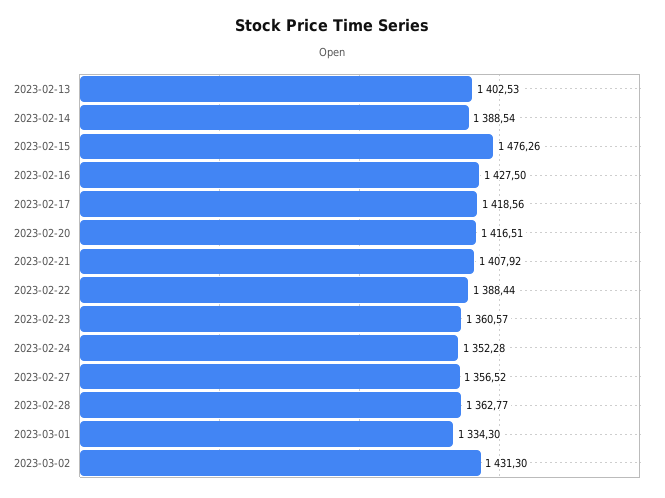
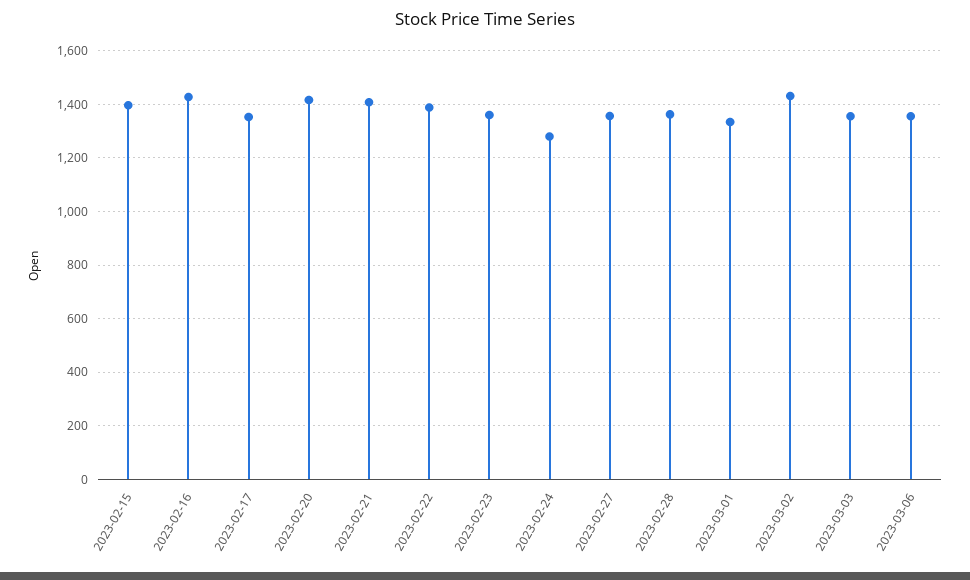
2023-02-13: 1402.53 -> none
2023-02-14: 1388.54 -> none
2023-02-15: 1476.26 -> 1400
2023-02-17: 1418.56 -> 1350
2023-02-24: 1352.28 -> 1275
2023-03-03: none -> 1350
2023-03-06: none -> 1350

